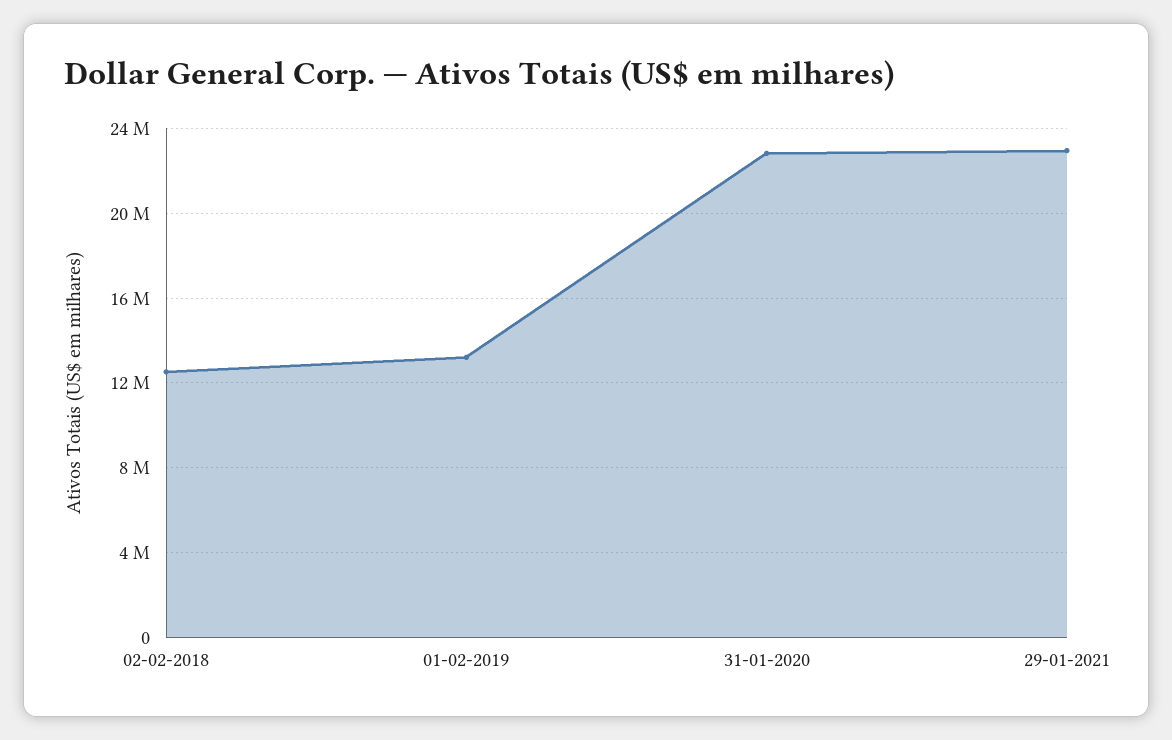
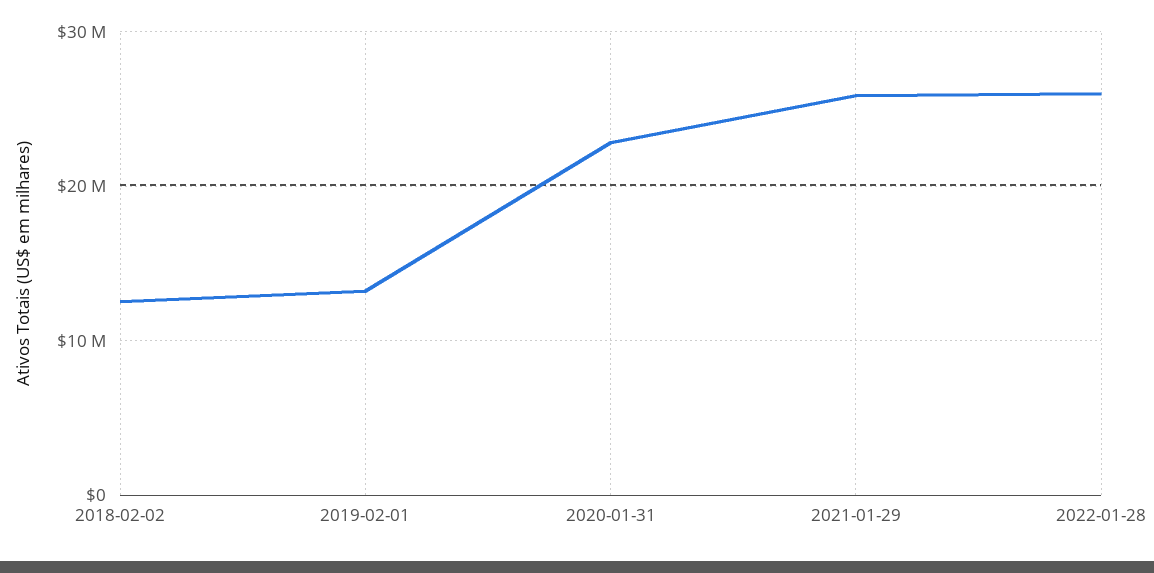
29-01-2021: 23000000 -> 26000000
2022-01-28: none -> 26000000

